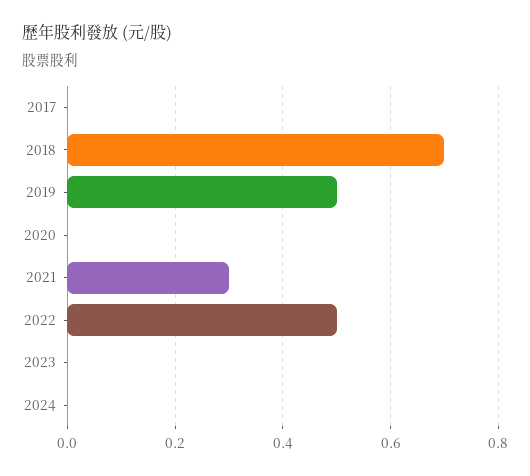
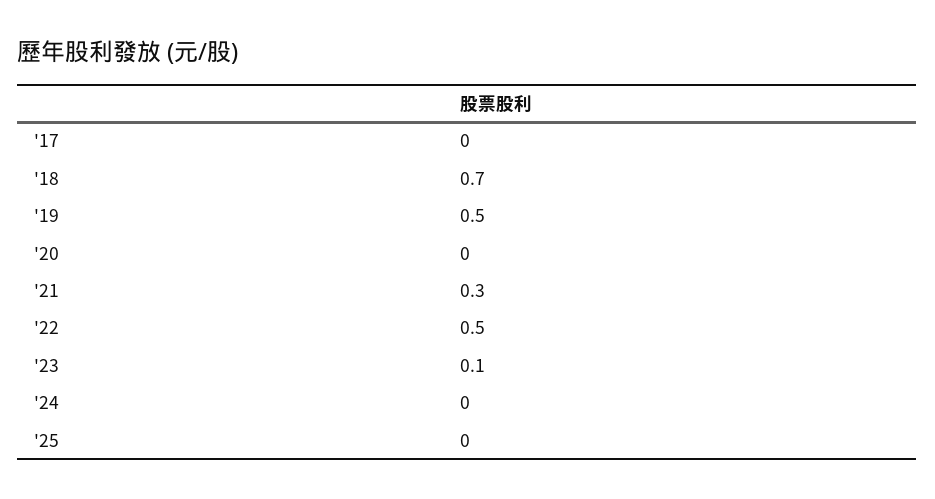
2023: 0 -> 0.1
'25: none -> 0

